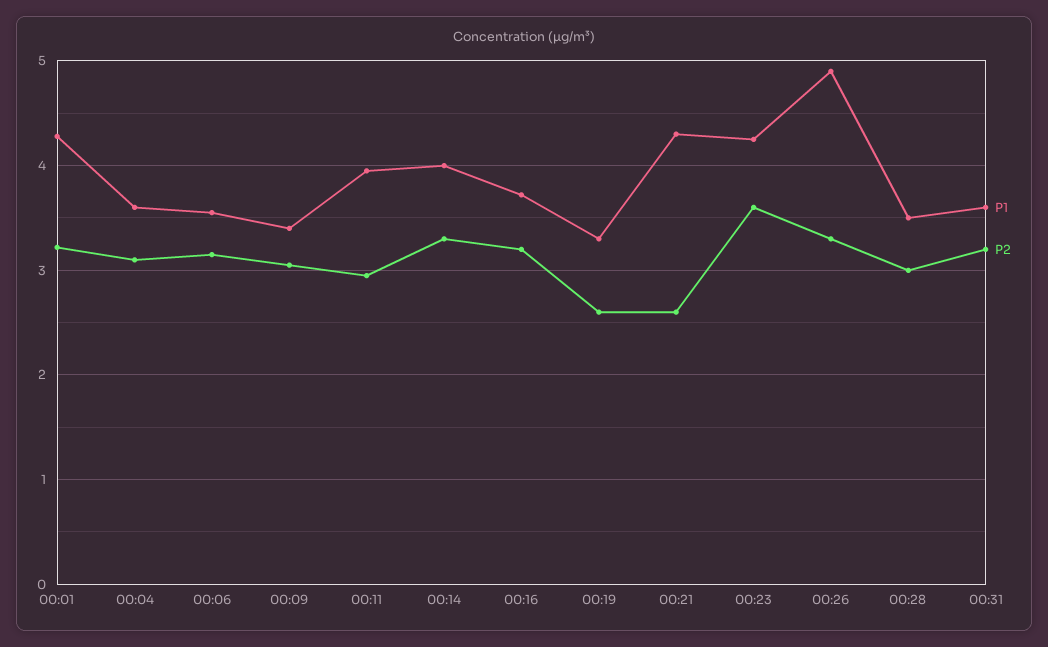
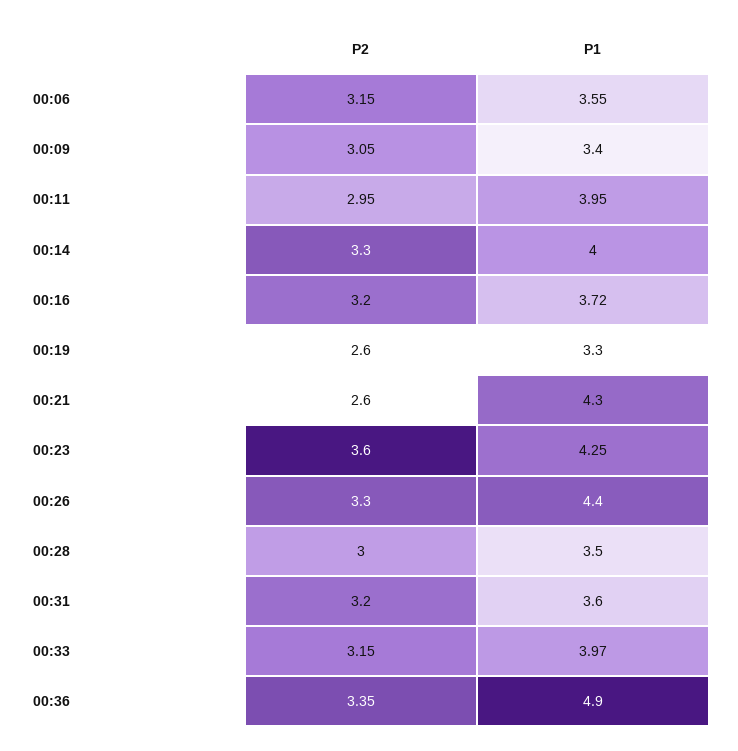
P1, 00:01: 4.3 -> none
P2, 00:01: 3.2 -> none
P1, 00:04: 3.6 -> none
P2, 00:04: 3.1 -> none
P1, 00:26: 4.9 -> 4.4
P2, 00:33: none -> 3.15
P1, 00:33: none -> 3.97
P2, 00:36: none -> 3.35
P1, 00:36: none -> 4.9

